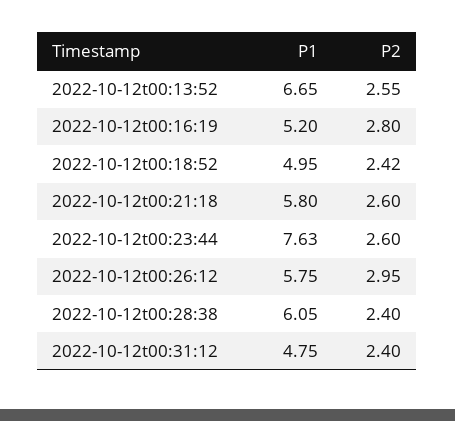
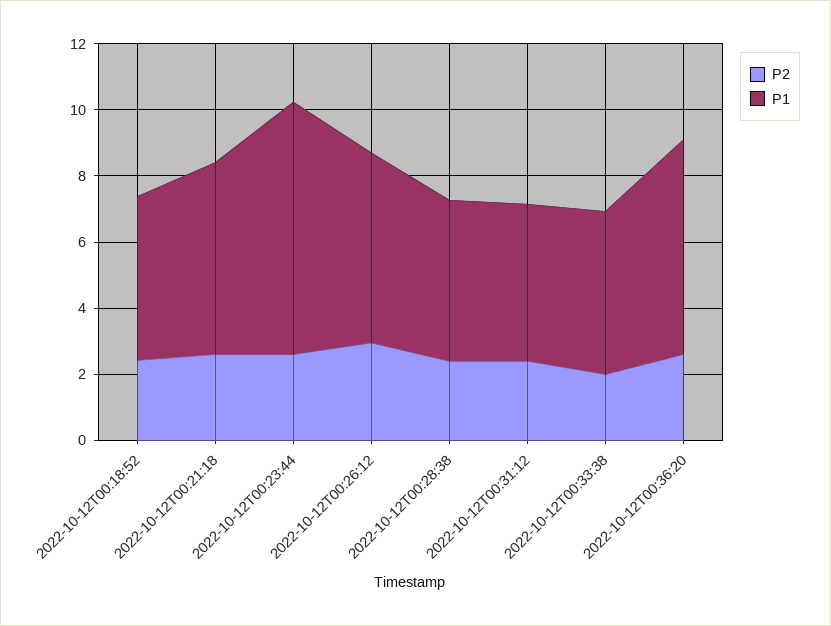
P1, 2022-10-12t00:13:52: 6.65 -> none
P2, 2022-10-12t00:13:52: 2.55 -> none
P1, 2022-10-12t00:16:19: 5.2 -> none
P2, 2022-10-12t00:16:19: 2.8 -> none
P1, 2022-10-12t00:28:38: 6.05 -> 5
P2, 2022-10-12T00:33:38: none -> 2
P1, 2022-10-12T00:33:38: none -> 5
P2, 2022-10-12T00:36:20: none -> 2.5
P1, 2022-10-12T00:36:20: none -> 6.5

